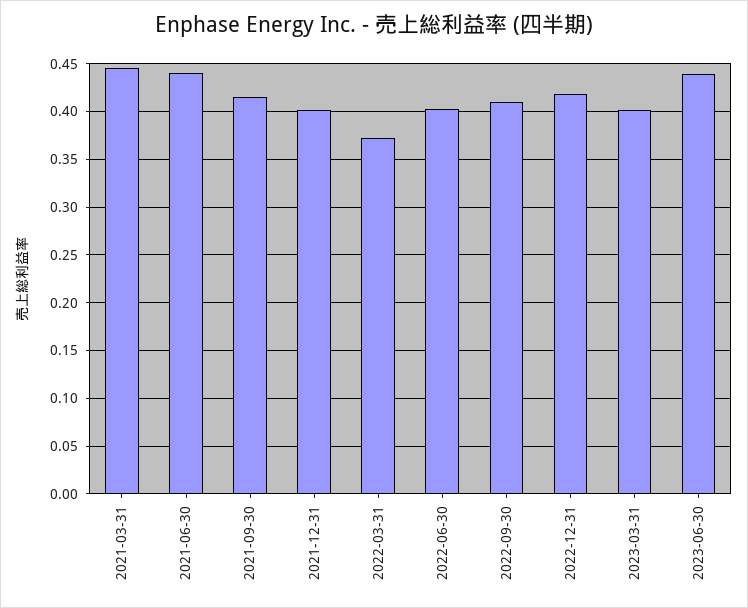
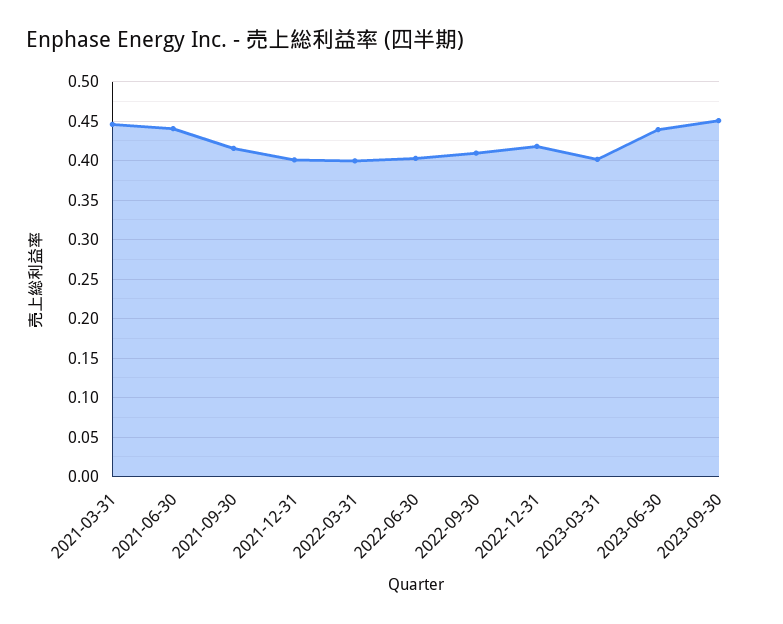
2022-03-31: 0.37 -> 0.4
2023-09-30: none -> 0.45

